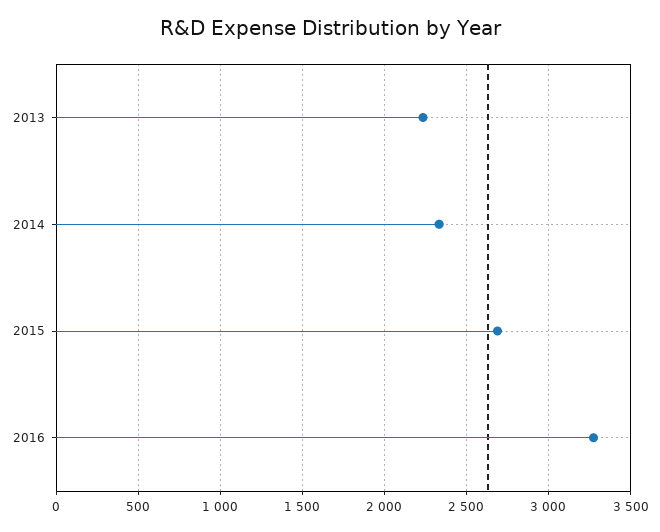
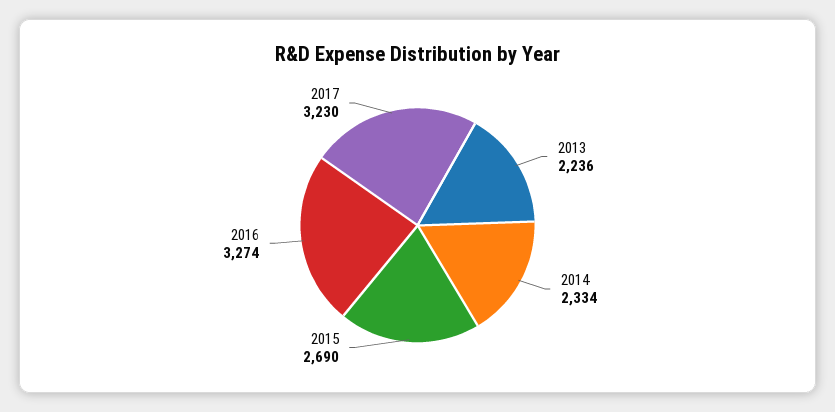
2017: none -> 3230

